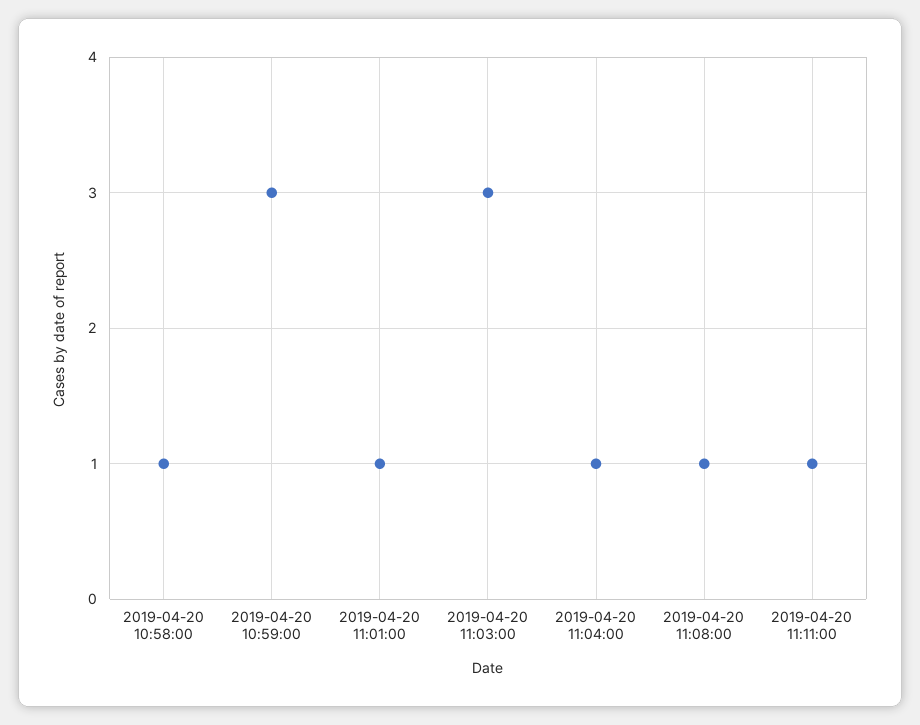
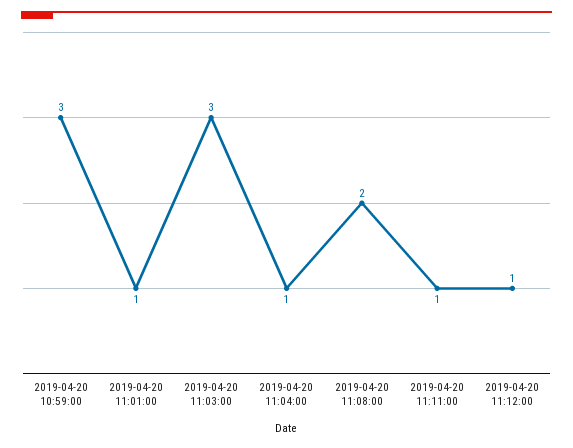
2019-04-20 10:58:00: 1 -> none
2019-04-20 11:08:00: 1 -> 2
2019-04-20 11:12:00: none -> 1

